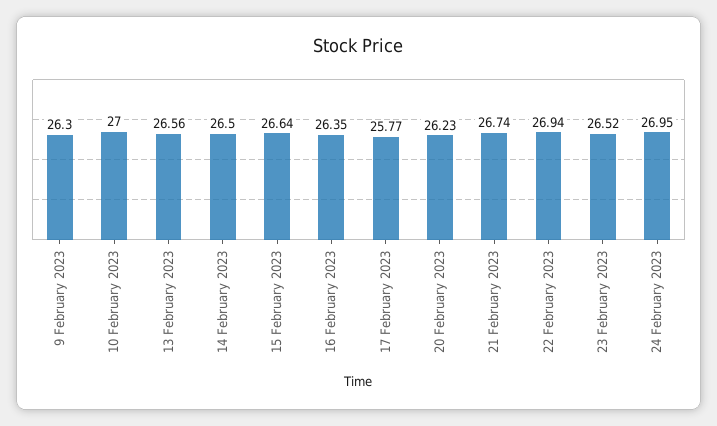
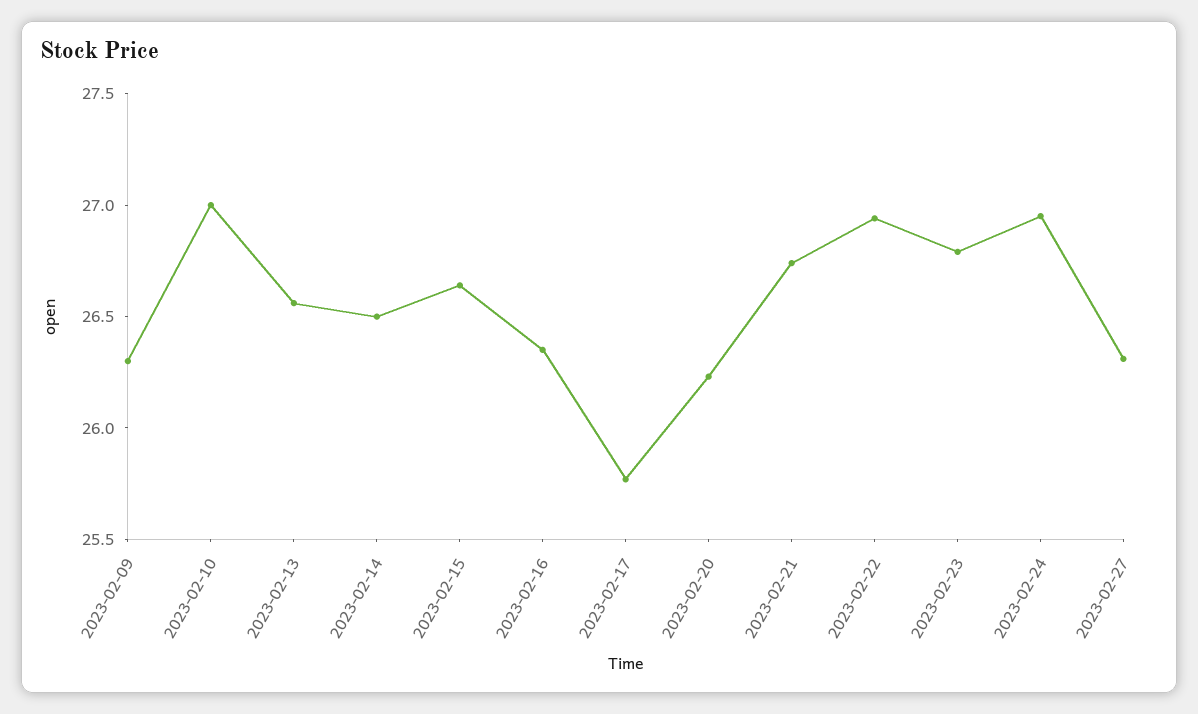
23 February 2023: 26.52 -> 26.8
2023-02-27: none -> 26.3

